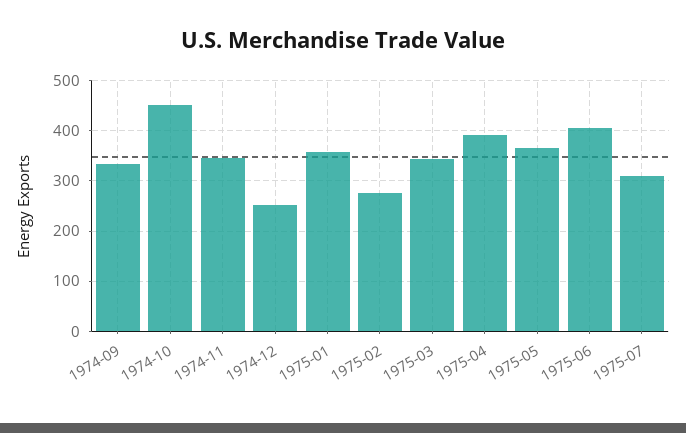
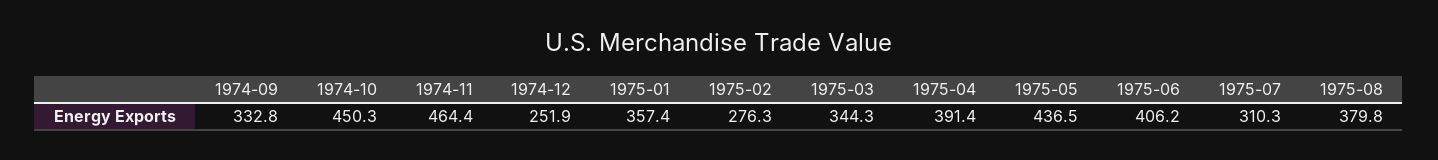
1974-11: 340 -> 464.4
1975-05: 360 -> 436.5
1975-08: none -> 379.8

